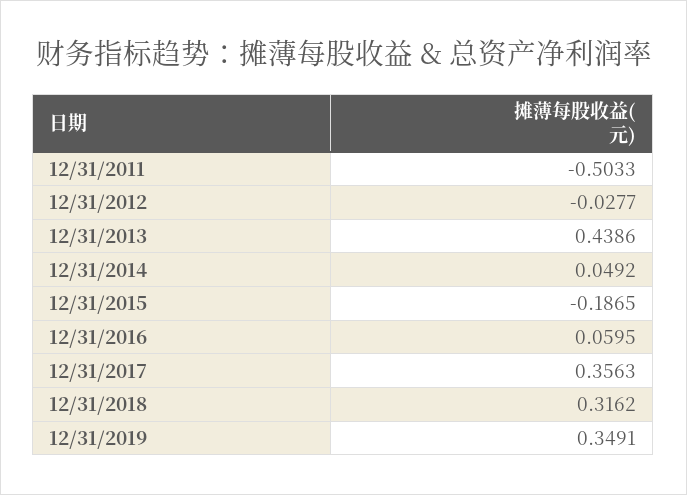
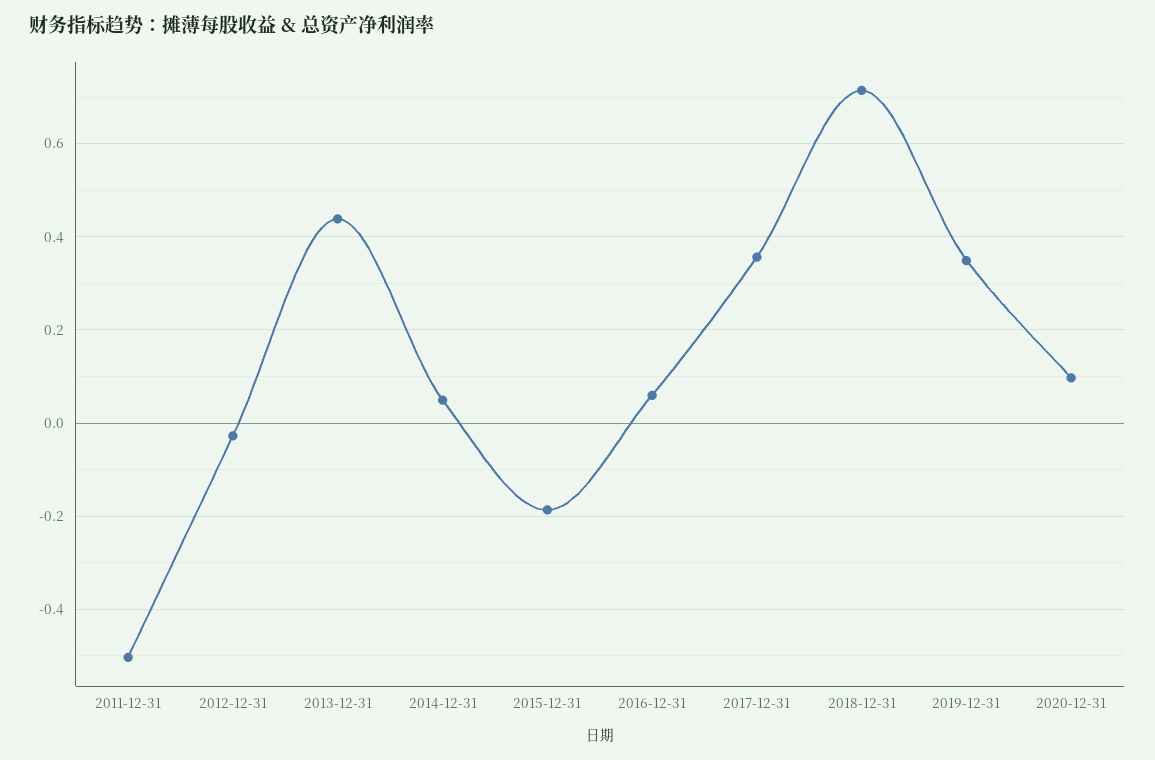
12/31/2018: 0.3162 -> 0.72
2020-12-31: none -> 0.1

